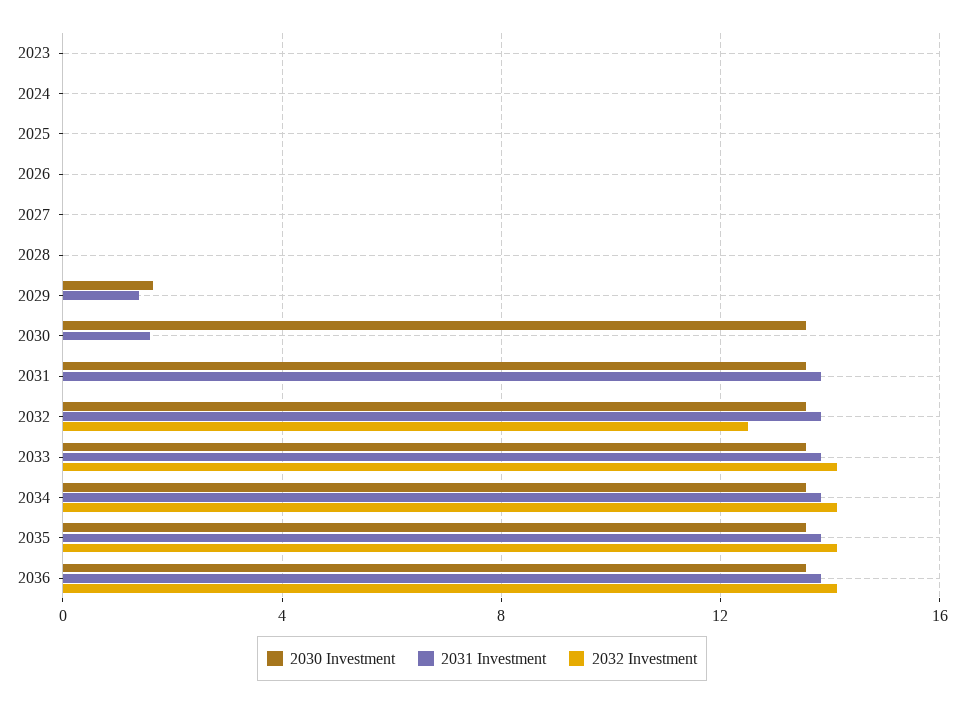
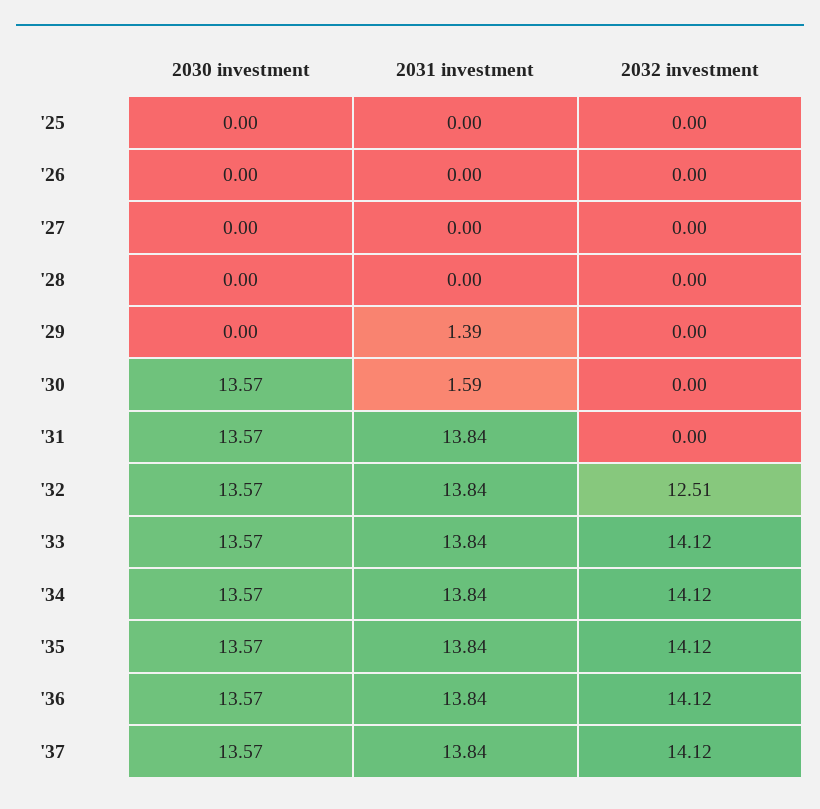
2030 Investment, 2023: 0 -> none
2031 Investment, 2023: 0 -> none
2032 Investment, 2023: 0 -> none
2030 Investment, 2024: 0 -> none
2031 Investment, 2024: 0 -> none
2032 Investment, 2024: 0 -> none
2030 Investment, 2029: 1.5 -> 0
2030 Investment, '37: none -> 13.57
2031 Investment, '37: none -> 13.84
2032 Investment, '37: none -> 14.12

